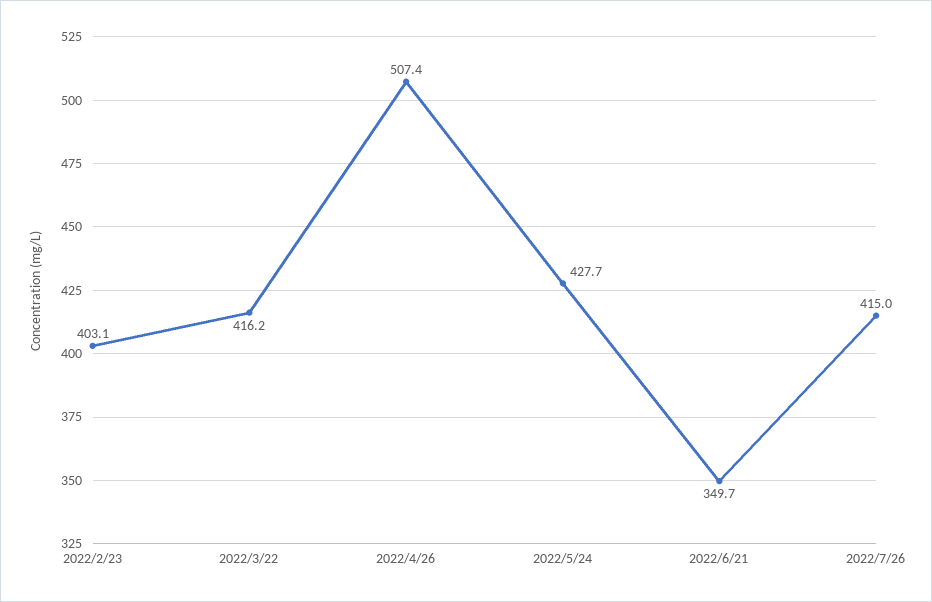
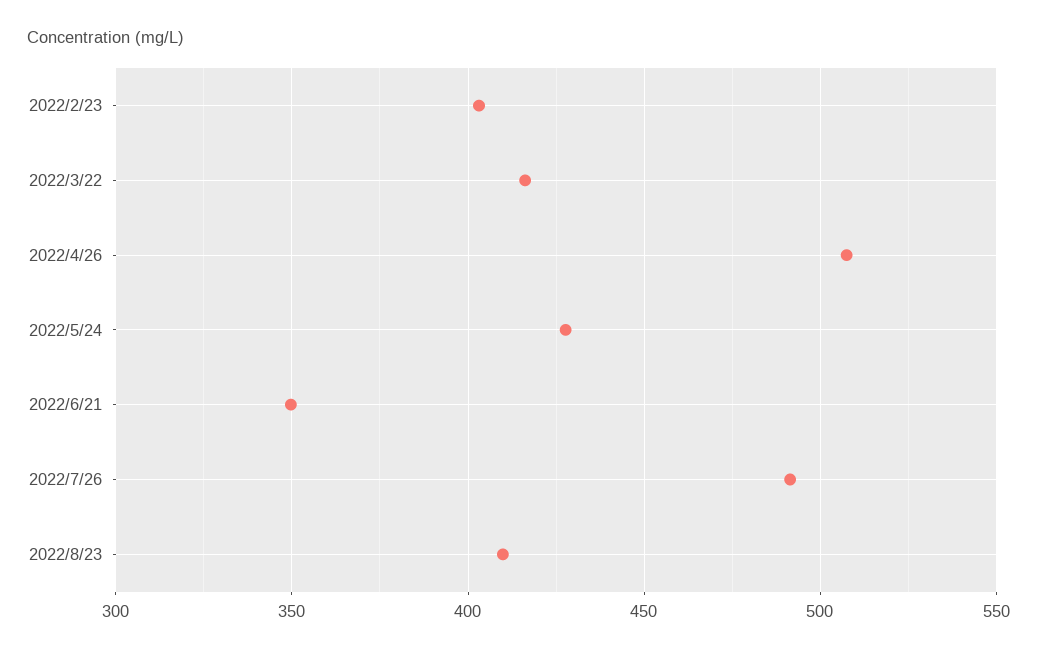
2022/7/26: 415 -> 490
2022/8/23: none -> 410

